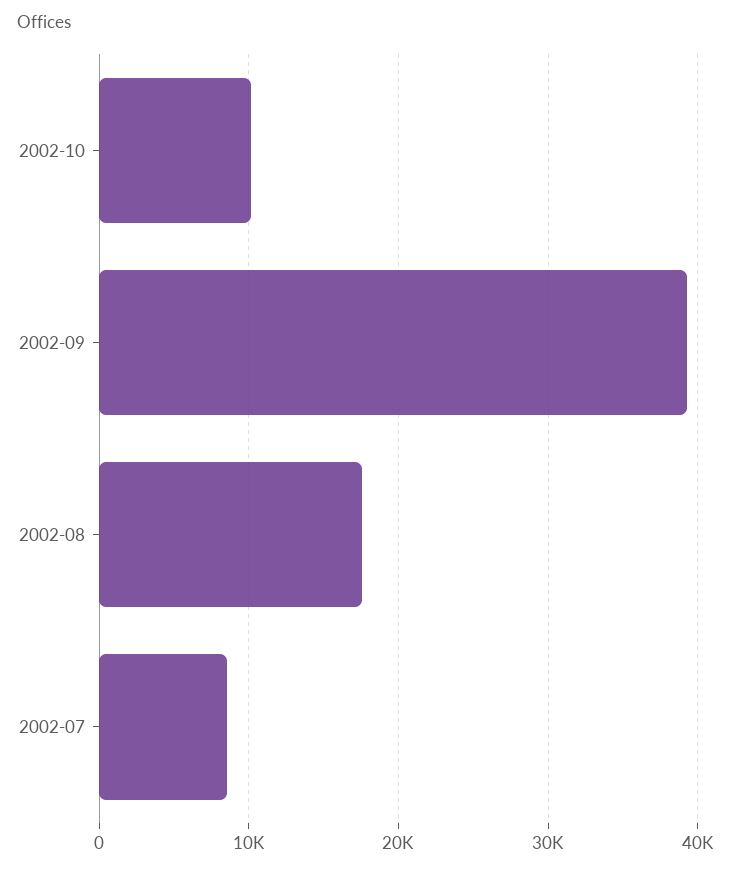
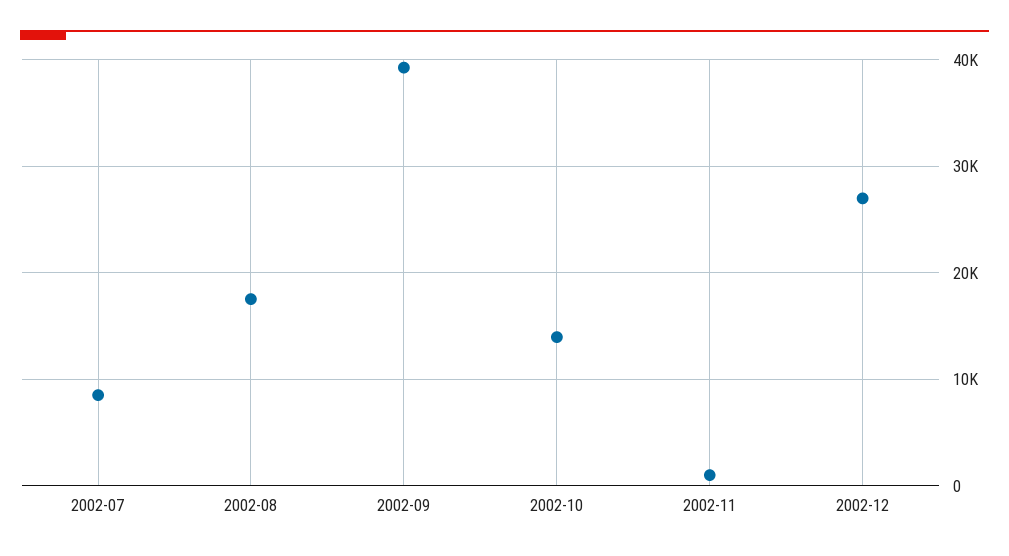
2002-10: 10000 -> 14000
2002-11: none -> 1000
2002-12: none -> 27000

